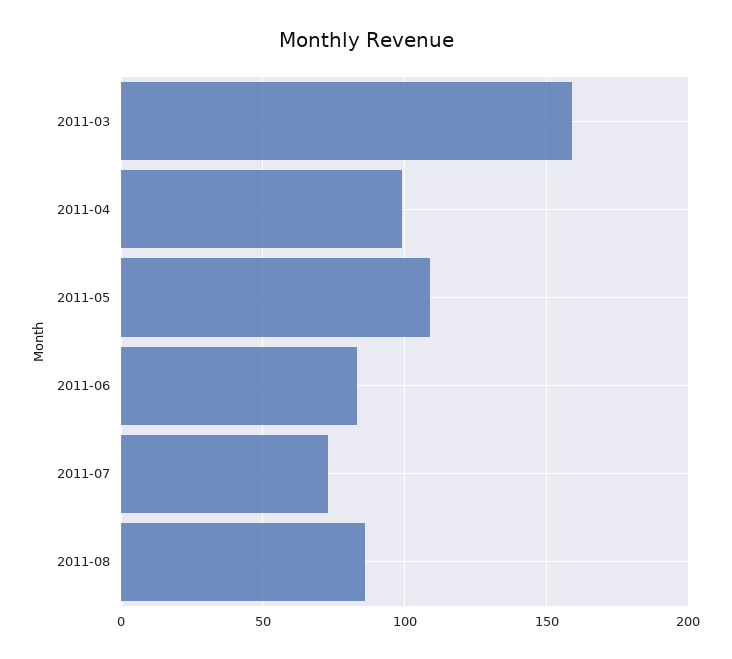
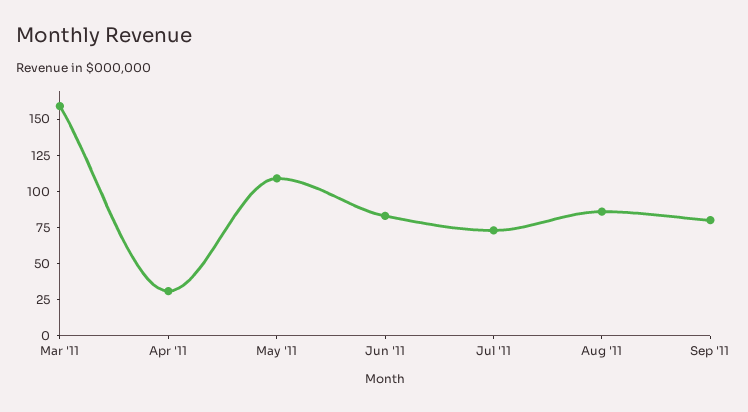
2011-04: 100 -> 25
Sep '11: none -> 75

